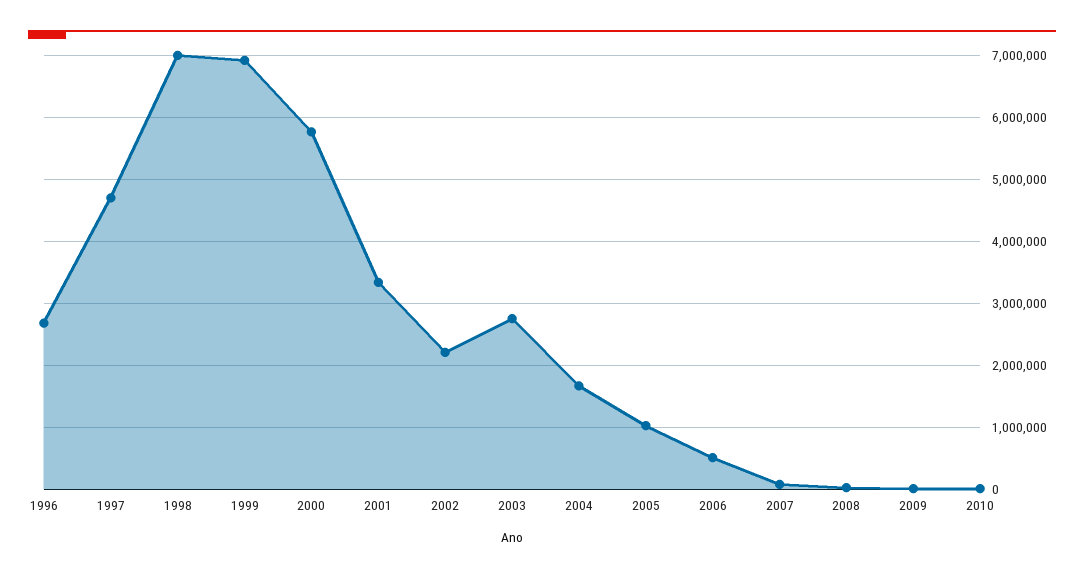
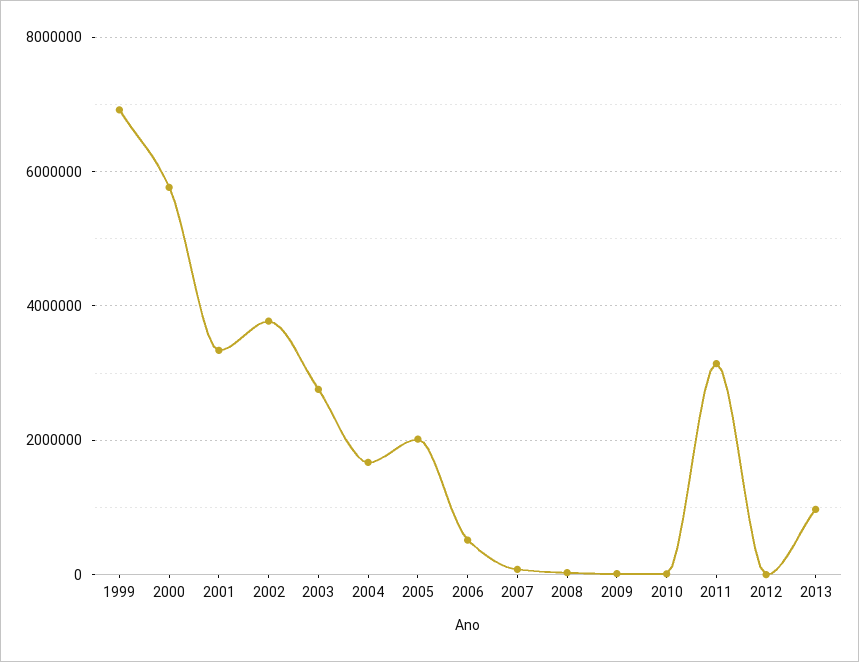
1996: 2700000 -> none
1997: 4700000 -> none
1998: 7000000 -> none
2002: 2200000 -> 3800000
2005: 1000000 -> 2000000
2011: none -> 3200000
2012: none -> 0
2013: none -> 1000000

